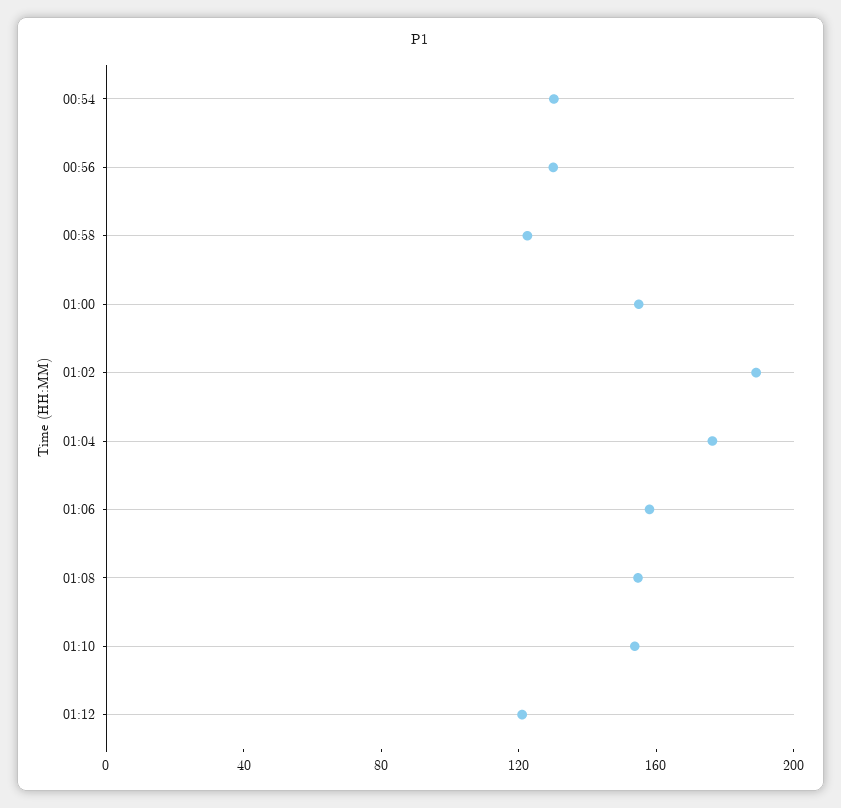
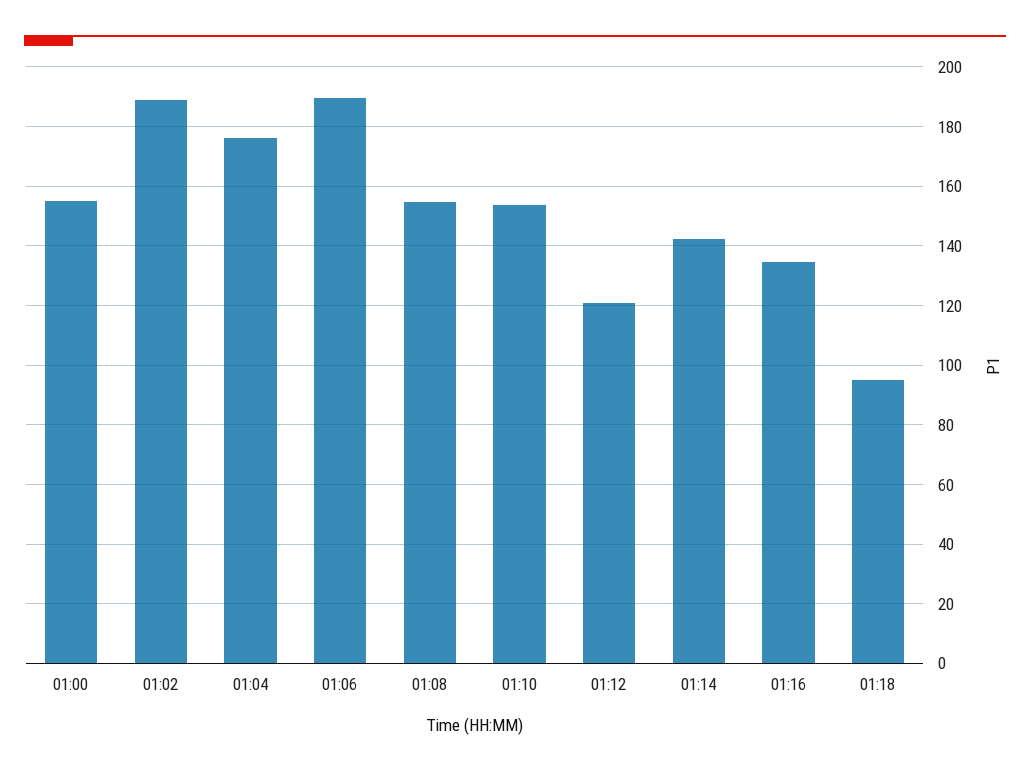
00:54: 130 -> none
00:56: 130 -> none
00:58: 120 -> none
01:06: 160 -> 190
01:14: none -> 142.5
01:16: none -> 135
01:18: none -> 95

